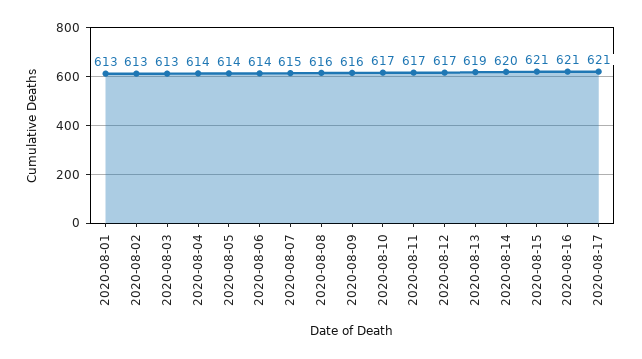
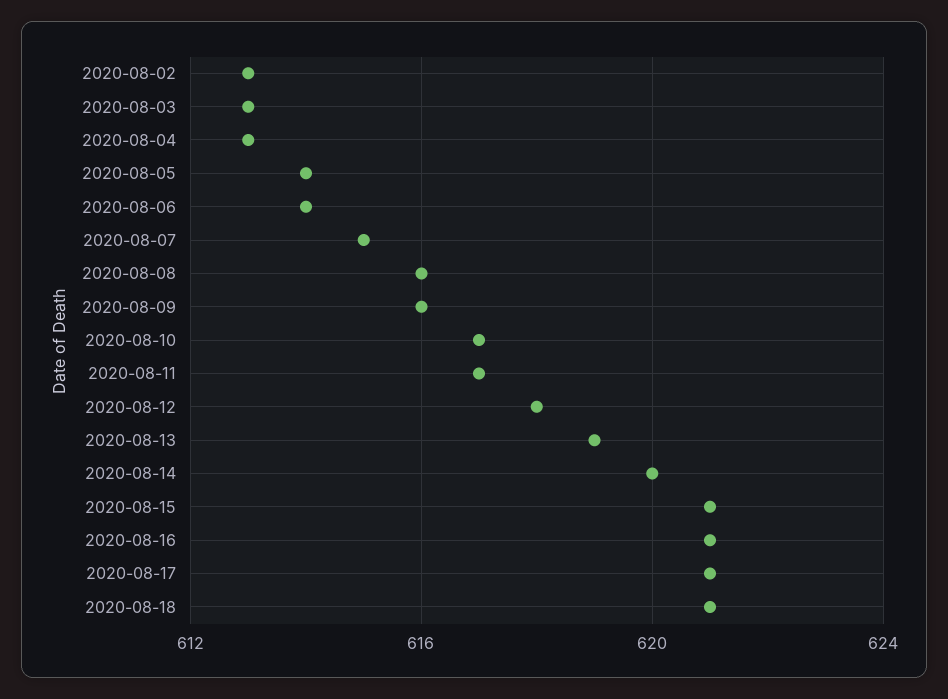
2020-08-01: 613 -> none
2020-08-04: 614 -> 613
2020-08-12: 617 -> 618
2020-08-18: none -> 621

